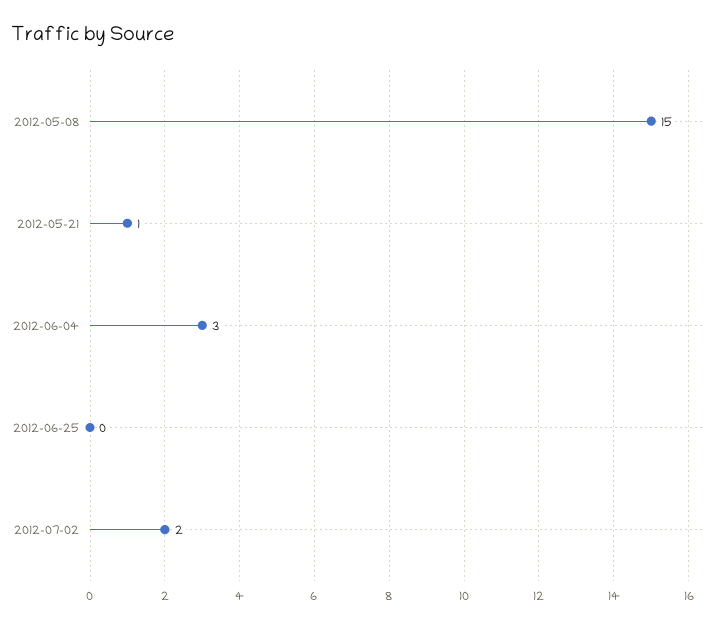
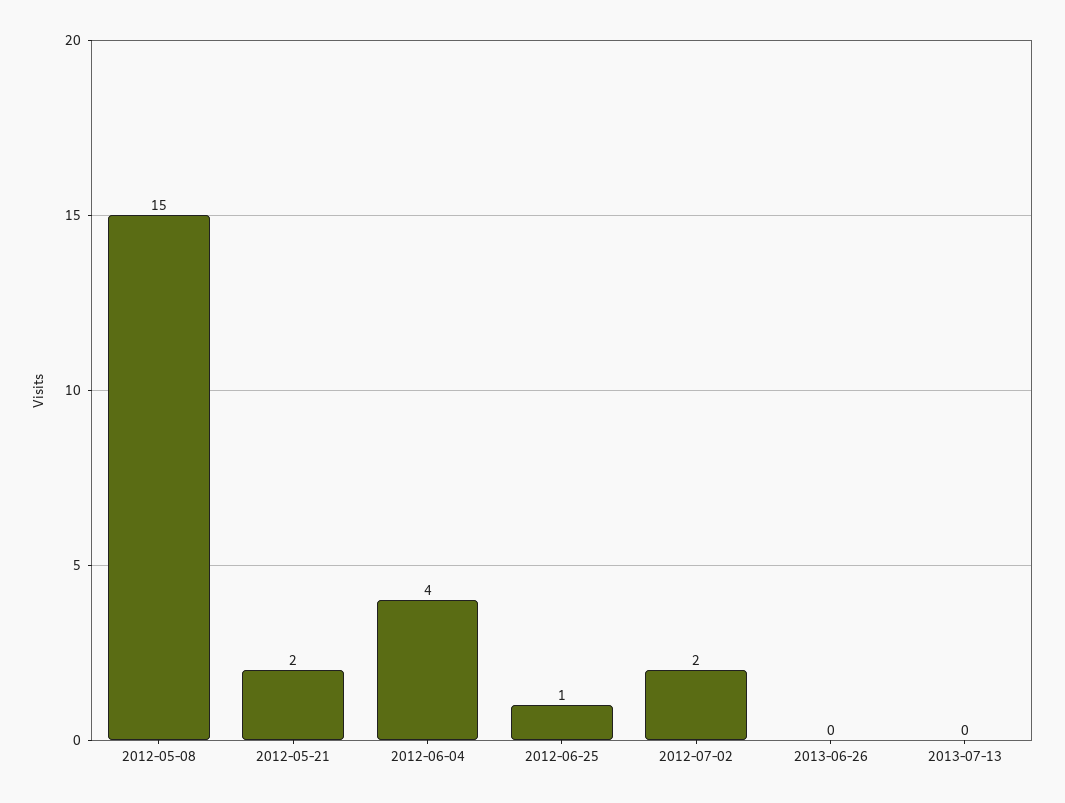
2012-05-21: 1 -> 2
2012-06-04: 3 -> 4
2012-06-25: 0 -> 1
2013-06-26: none -> 0
2013-07-13: none -> 0

